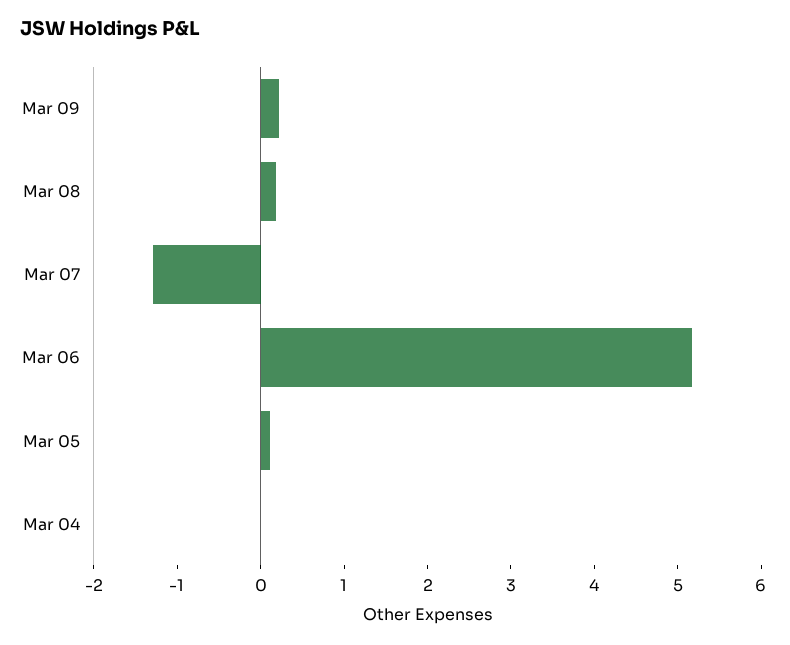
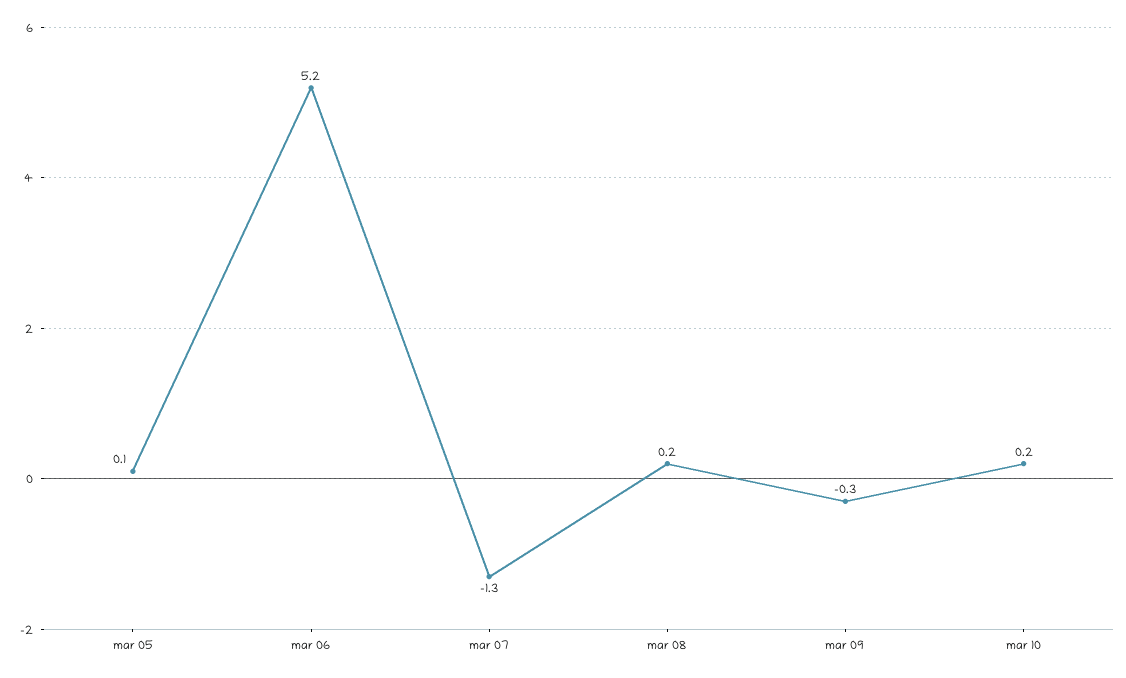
Mar 09: 0.2 -> -0.3
Mar 04: 0 -> none
mar 10: none -> 0.2

